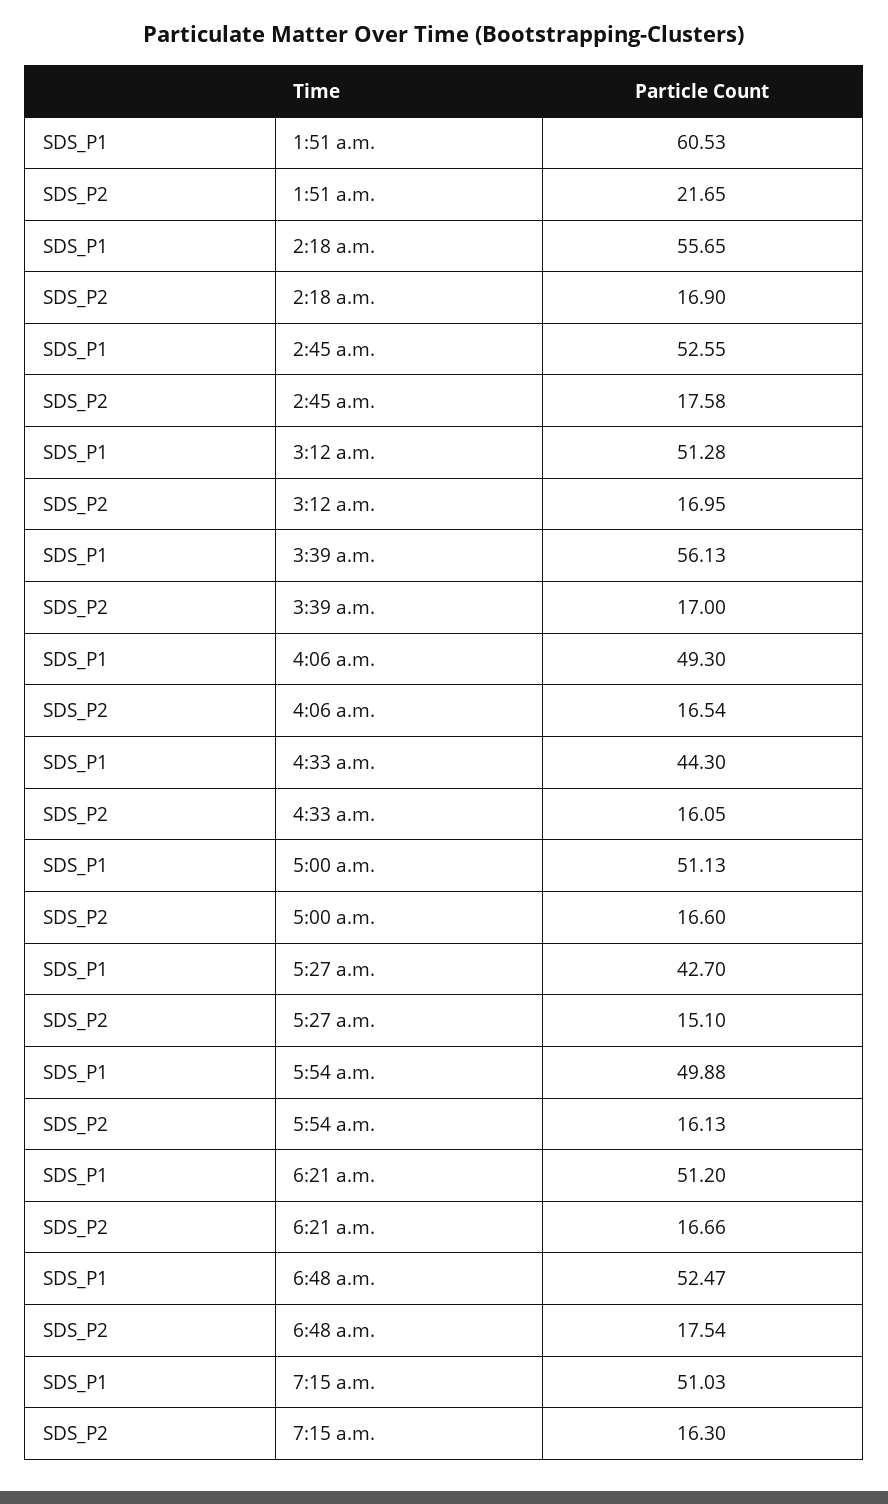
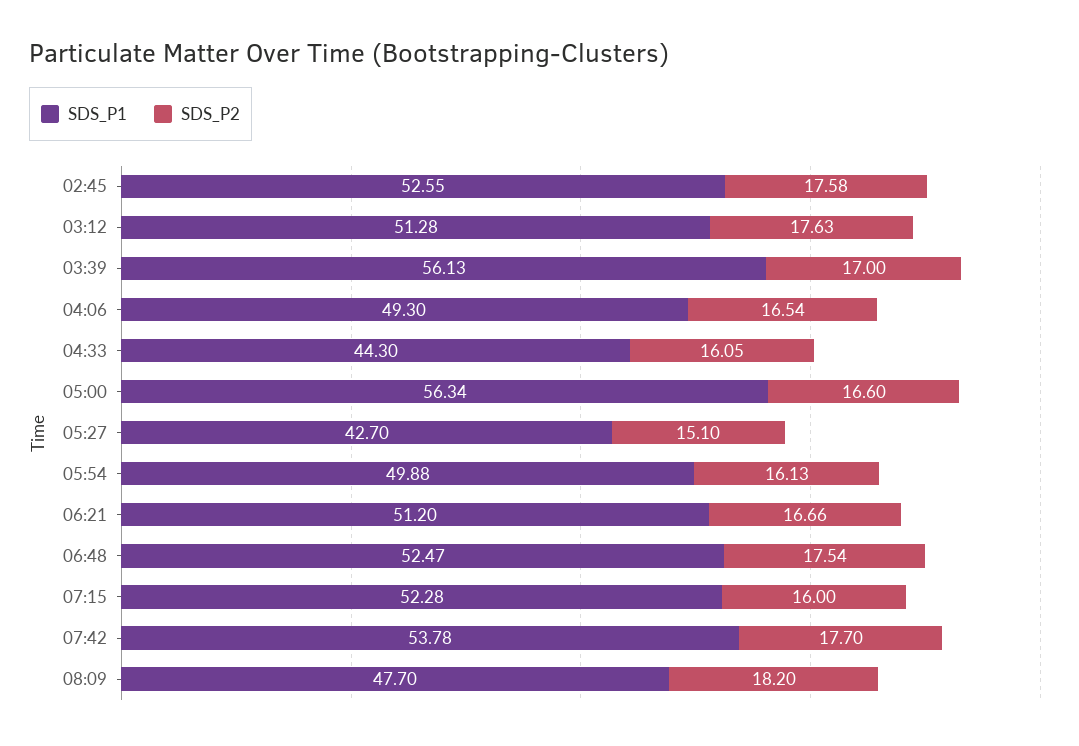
SDS_P1, 1:51 a.m.: 60.53 -> none
SDS_P2, 1:51 a.m.: 21.65 -> none
SDS_P1, 2:18 a.m.: 55.65 -> none
SDS_P2, 2:18 a.m.: 16.9 -> none
SDS_P2, 3:12 a.m.: 16.95 -> 17.63
SDS_P1, 5:00 a.m.: 51.13 -> 56.34
SDS_P1, 7:15 a.m.: 51.03 -> 52.28
SDS_P2, 7:15 a.m.: 16.3 -> 16
SDS_P1, 07:42: none -> 53.78
SDS_P2, 07:42: none -> 17.7
SDS_P1, 08:09: none -> 47.7
SDS_P2, 08:09: none -> 18.2

